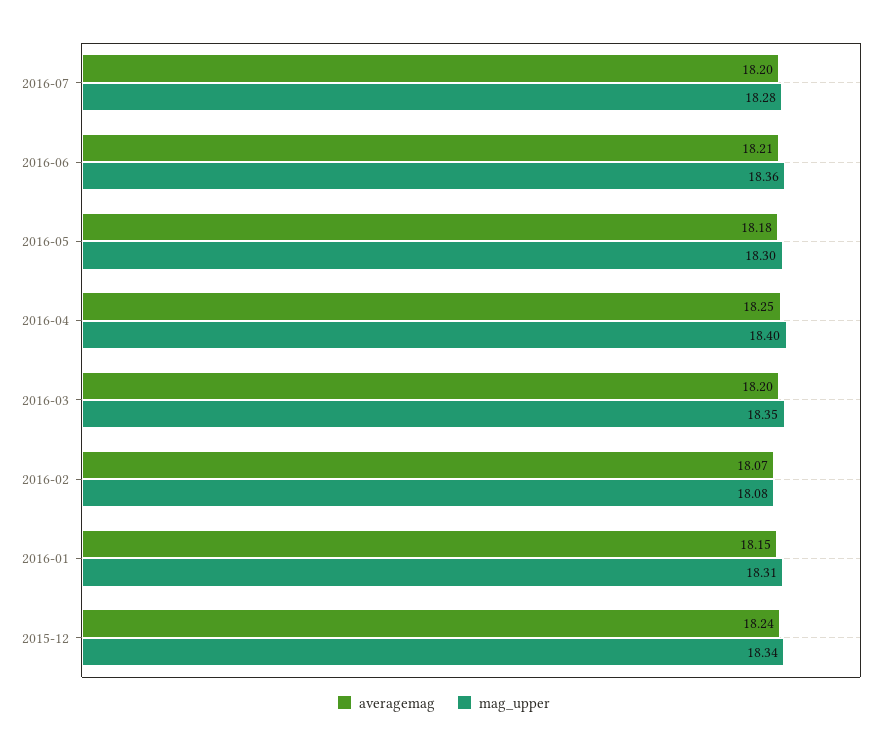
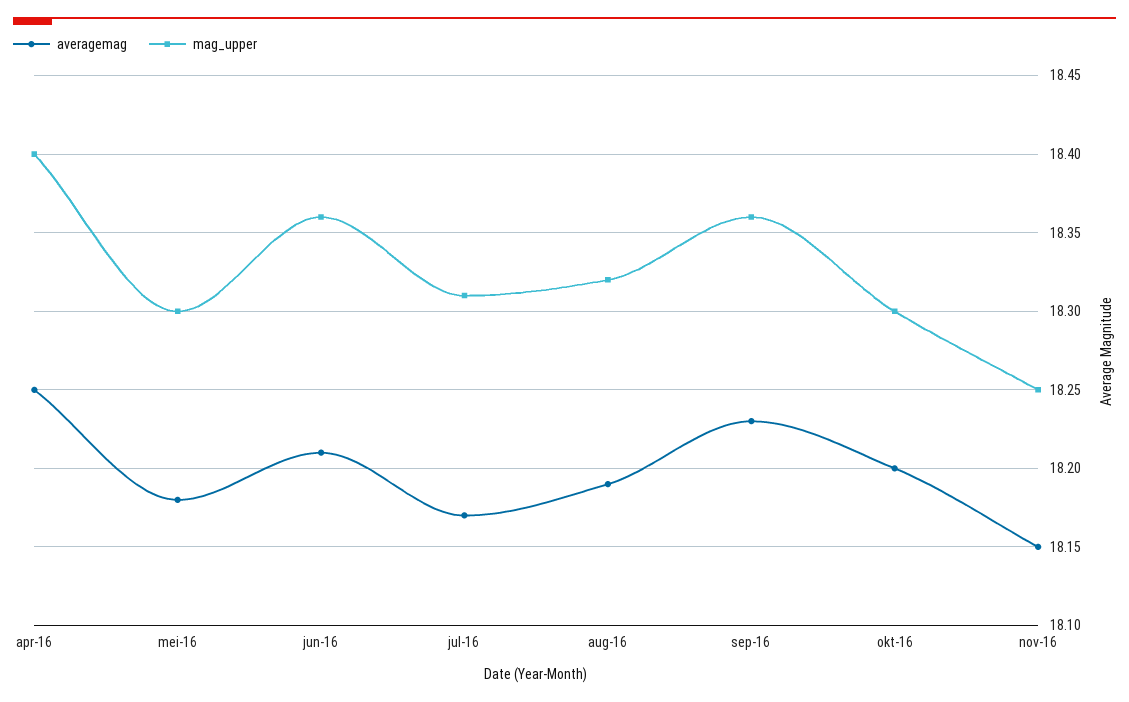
averagemag, 2016-07: 18.2 -> 18.17
mag_upper, 2016-07: 18.28 -> 18.31
averagemag, 2016-03: 18.2 -> none
mag_upper, 2016-03: 18.35 -> none
averagemag, 2016-02: 18.07 -> none
mag_upper, 2016-02: 18.08 -> none
averagemag, 2016-01: 18.15 -> none
mag_upper, 2016-01: 18.31 -> none
averagemag, 2015-12: 18.24 -> none
mag_upper, 2015-12: 18.34 -> none
averagemag, aug-16: none -> 18.19
mag_upper, aug-16: none -> 18.32
averagemag, sep-16: none -> 18.23
mag_upper, sep-16: none -> 18.36
averagemag, okt-16: none -> 18.2
mag_upper, okt-16: none -> 18.3
averagemag, nov-16: none -> 18.15
mag_upper, nov-16: none -> 18.25

